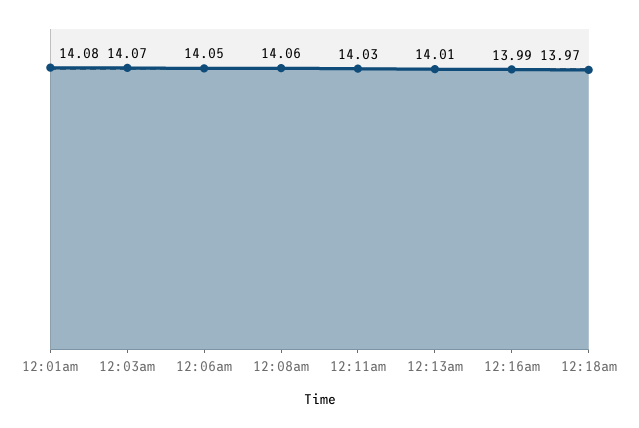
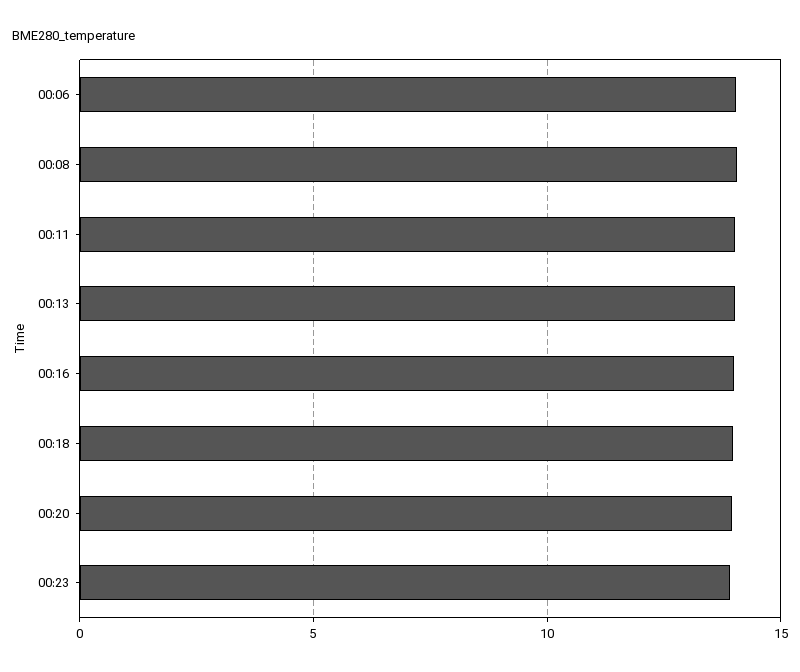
12:01am: 14.08 -> none
12:03am: 14.07 -> none
00:20: none -> 14
00:23: none -> 14

